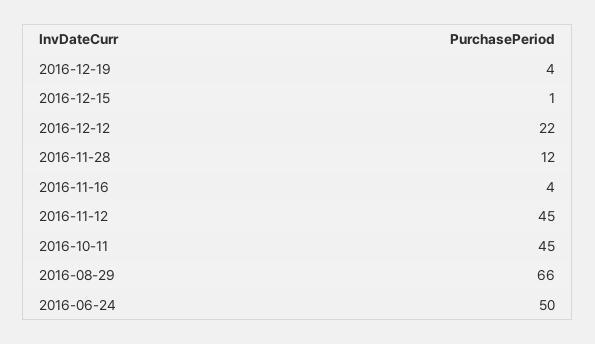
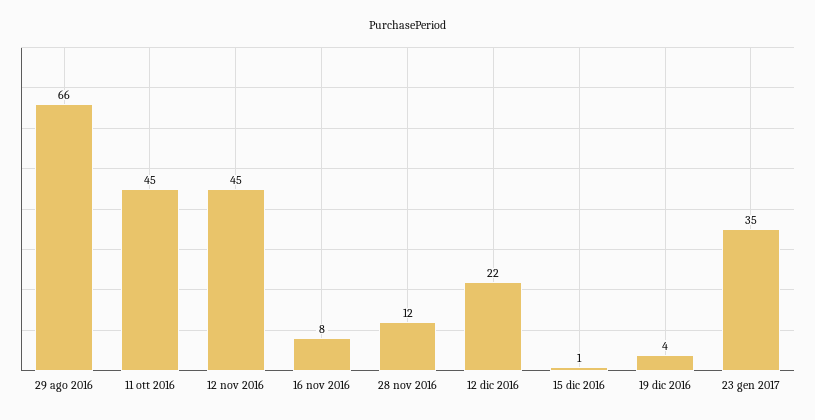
2016-11-16: 4 -> 8
2016-06-24: 50 -> none
23 gen 2017: none -> 35

